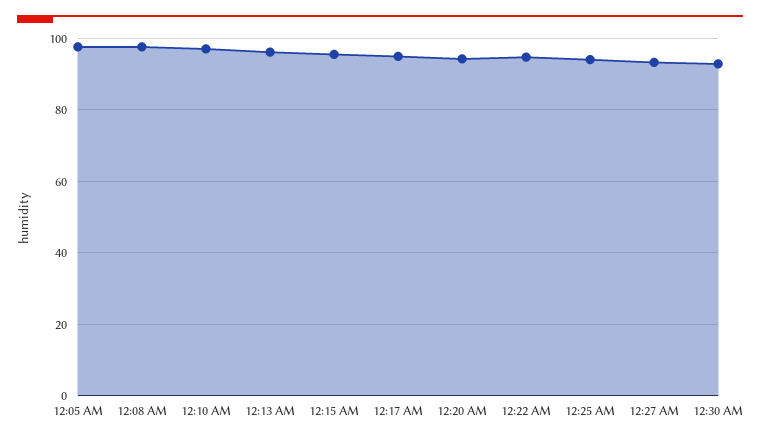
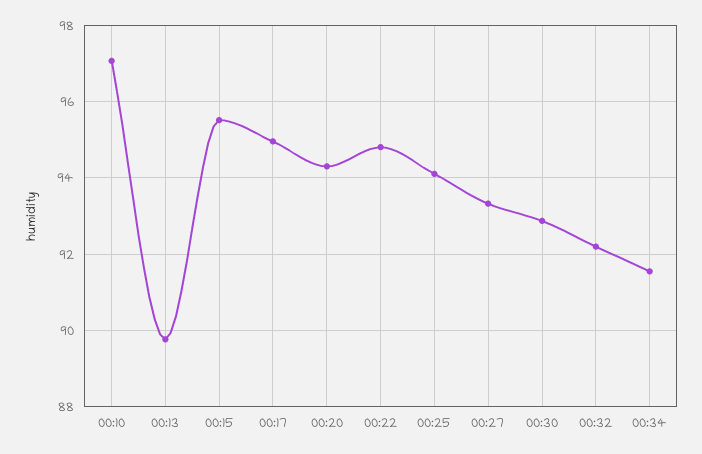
12:05 AM: 98 -> none
12:08 AM: 98 -> none
12:13 AM: 96 -> 89.8
00:32: none -> 92.2
00:34: none -> 91.6

